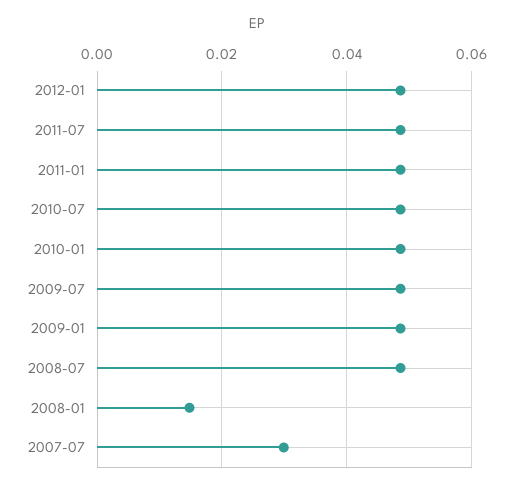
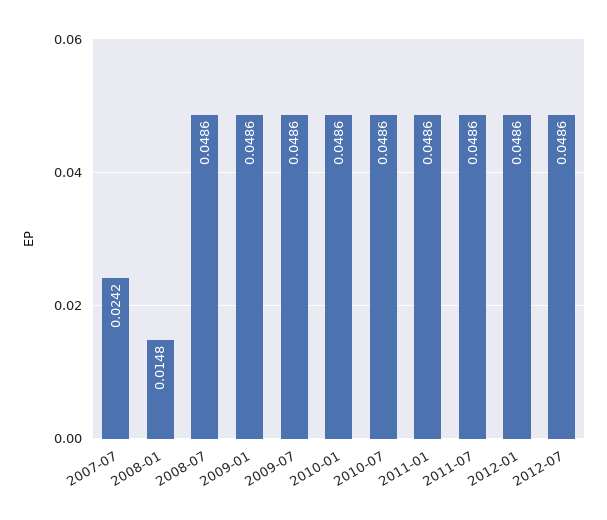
2007-07: 0.03 -> 0.0242
2012-07: none -> 0.0486

